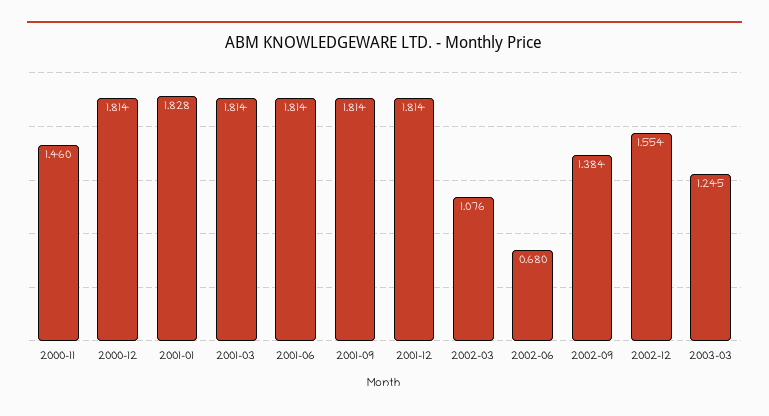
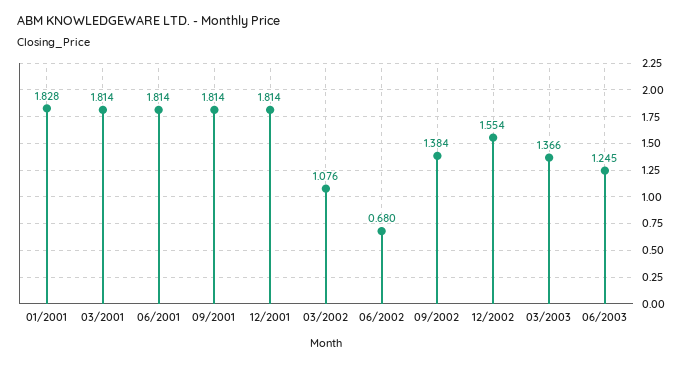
2000-11: 1.46 -> none
2000-12: 1.814 -> none
2003-03: 1.245 -> 1.366
06/2003: none -> 1.245

